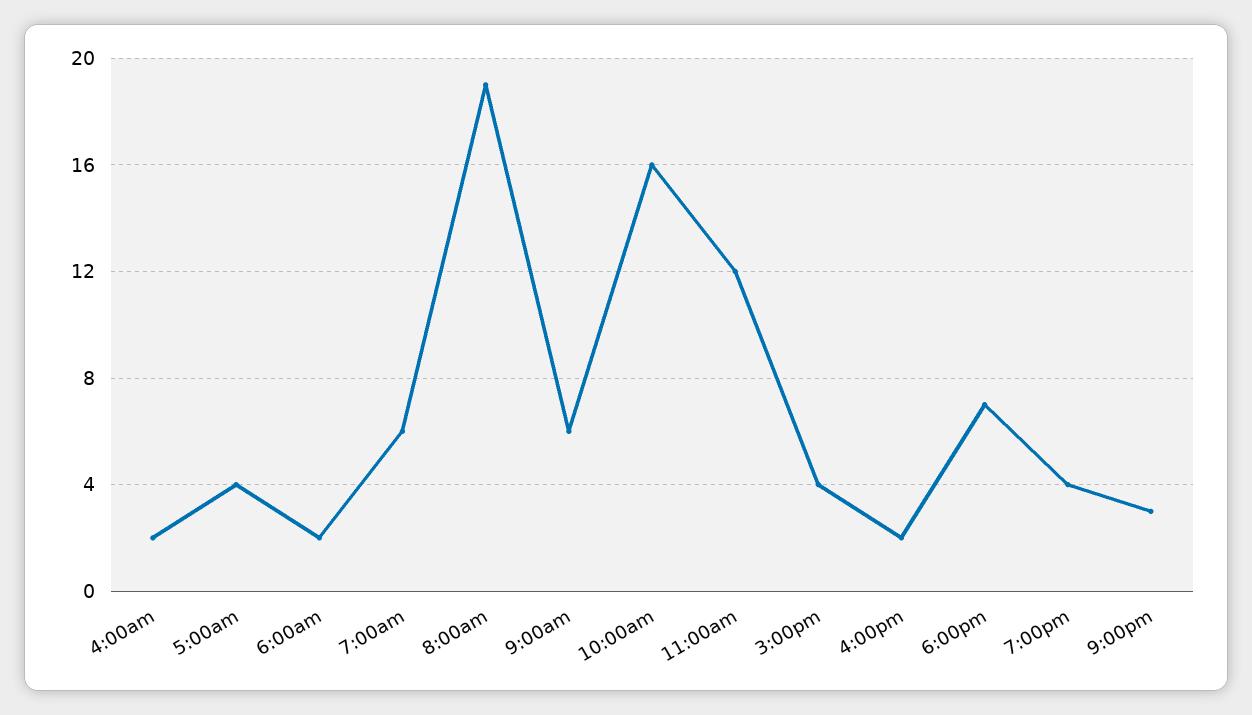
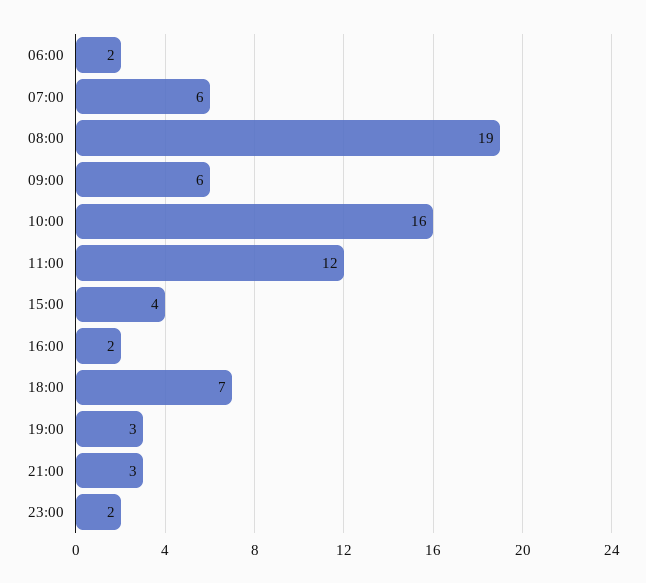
4:00am: 2 -> none
5:00am: 4 -> none
7:00pm: 4 -> 3
23:00: none -> 2

